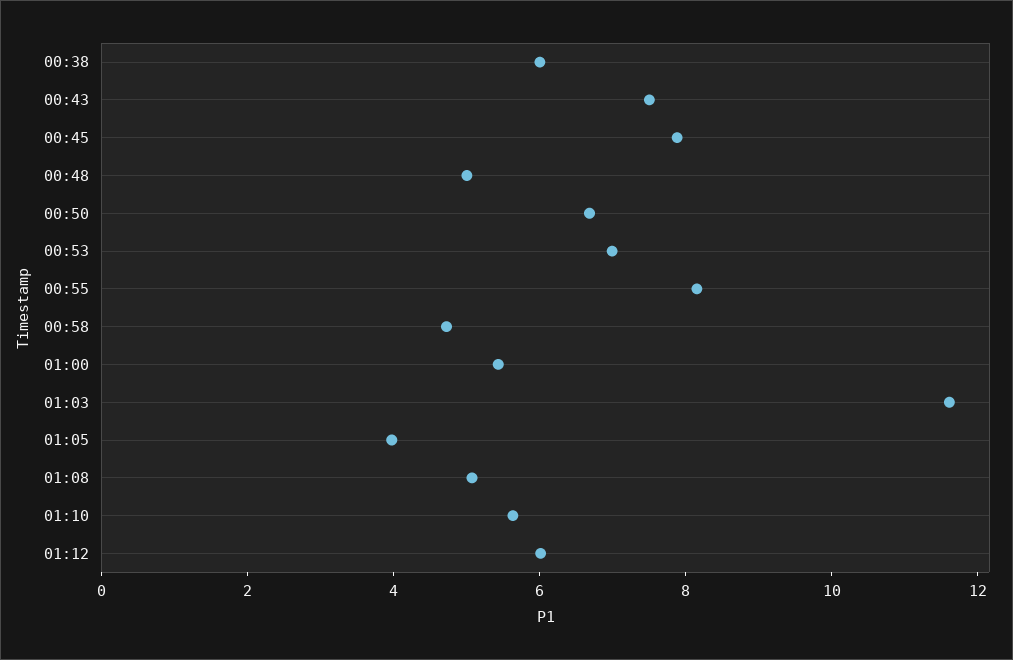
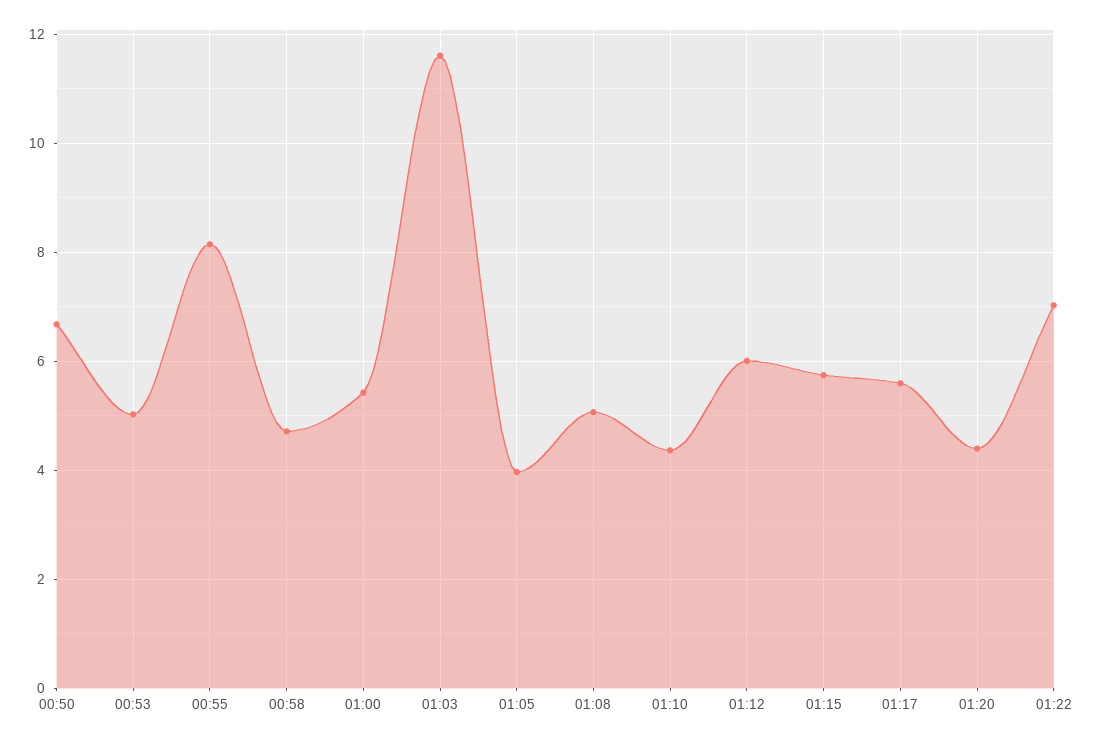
00:38: 6 -> none
00:43: 7.5 -> none
00:45: 8 -> none
00:48: 5 -> none
00:53: 7 -> 5
01:10: 5.5 -> 4.4
01:15: none -> 5.8
01:17: none -> 5.6
01:20: none -> 4.4
01:22: none -> 7

